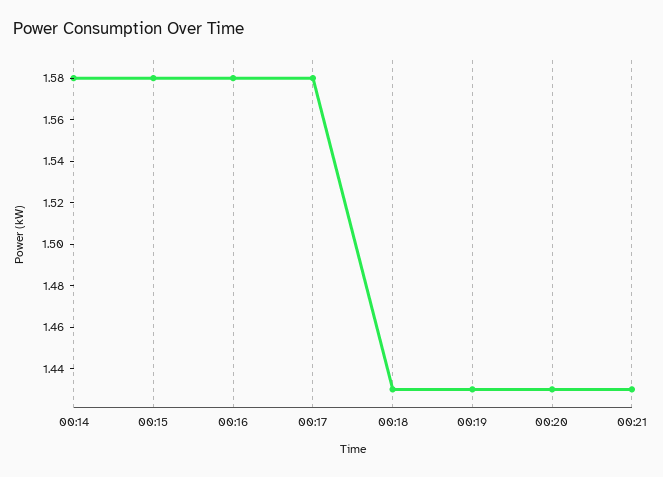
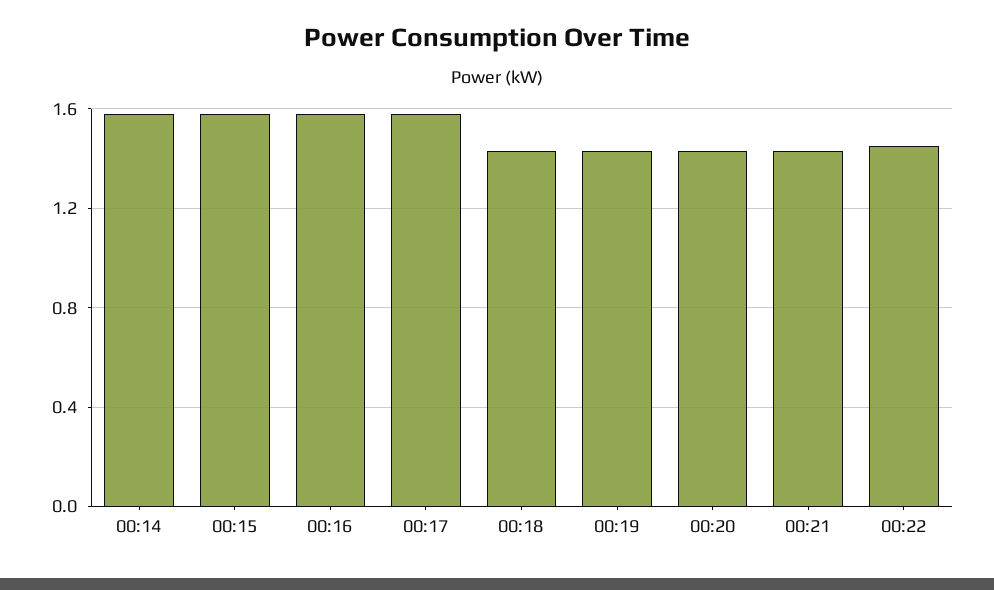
00:22: none -> 1.45

